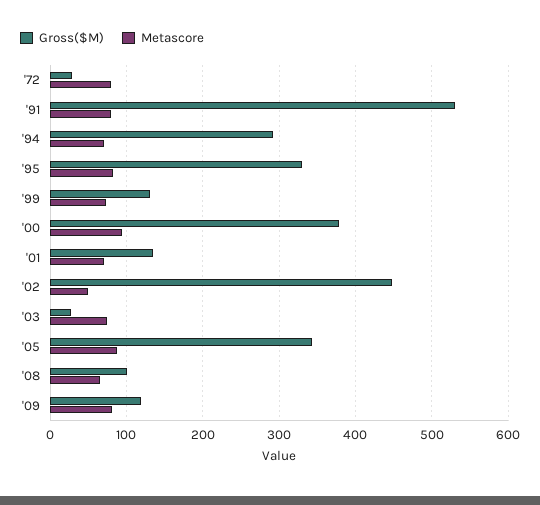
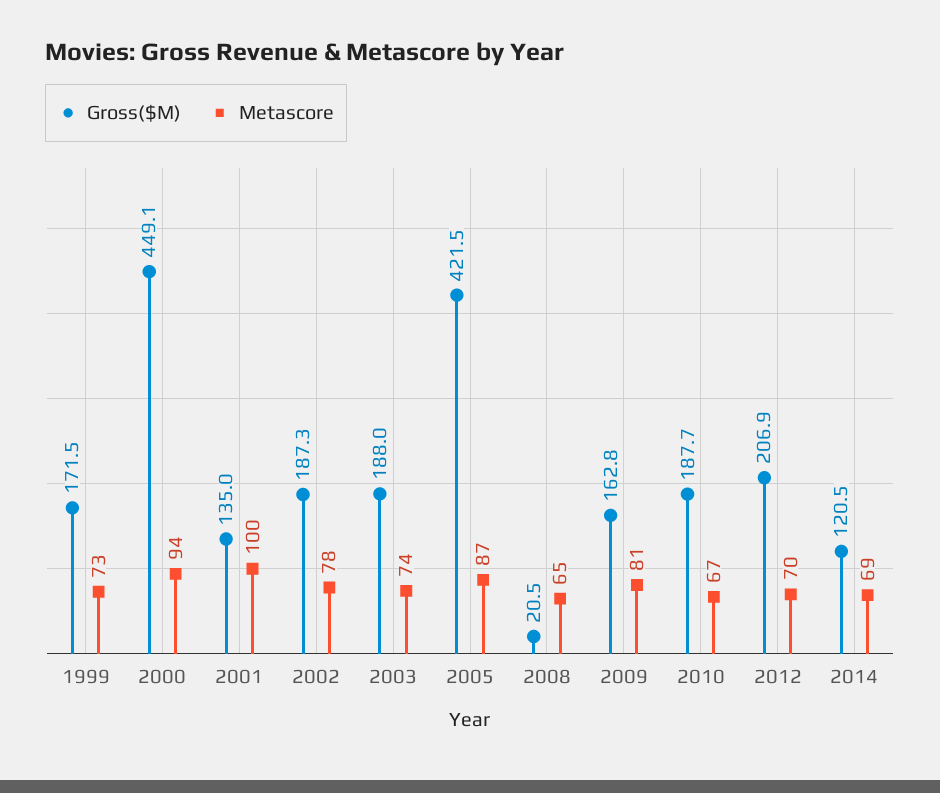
Gross($M), '72: 30 -> none
Metascore, '72: 80 -> none
Gross($M), '91: 530 -> none
Metascore, '91: 80 -> none
Gross($M), '94: 290 -> none
Metascore, '94: 70 -> none
Gross($M), '95: 330 -> none
Metascore, '95: 80 -> none
Gross($M), '99: 130 -> 171.5
Gross($M), '00: 380 -> 449.1
Metascore, '01: 70 -> 100
Gross($M), '02: 450 -> 187.3
Metascore, '02: 50 -> 78
Gross($M), '03: 30 -> 188
Gross($M), '05: 340 -> 421.5
Gross($M), '08: 100 -> 20.5
Gross($M), '09: 120 -> 162.8
Gross($M), 2010: none -> 187.7
Metascore, 2010: none -> 67
Gross($M), 2012: none -> 206.9
Metascore, 2012: none -> 70
Gross($M), 2014: none -> 120.5
Metascore, 2014: none -> 69

